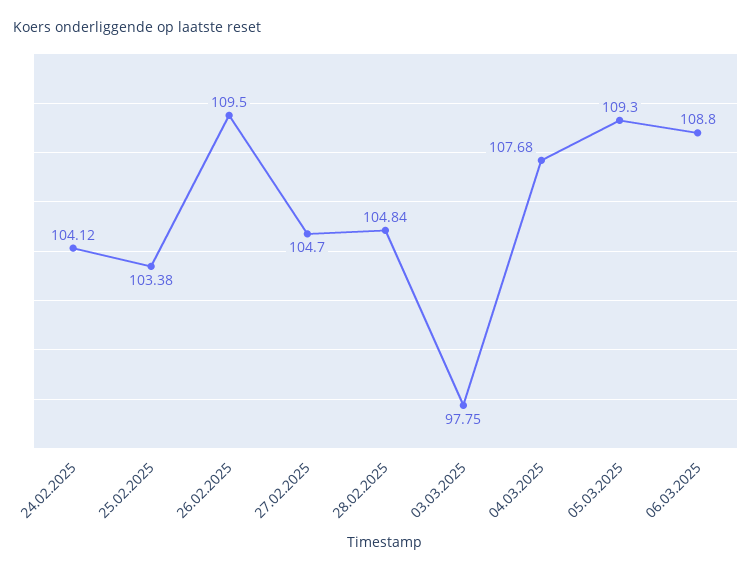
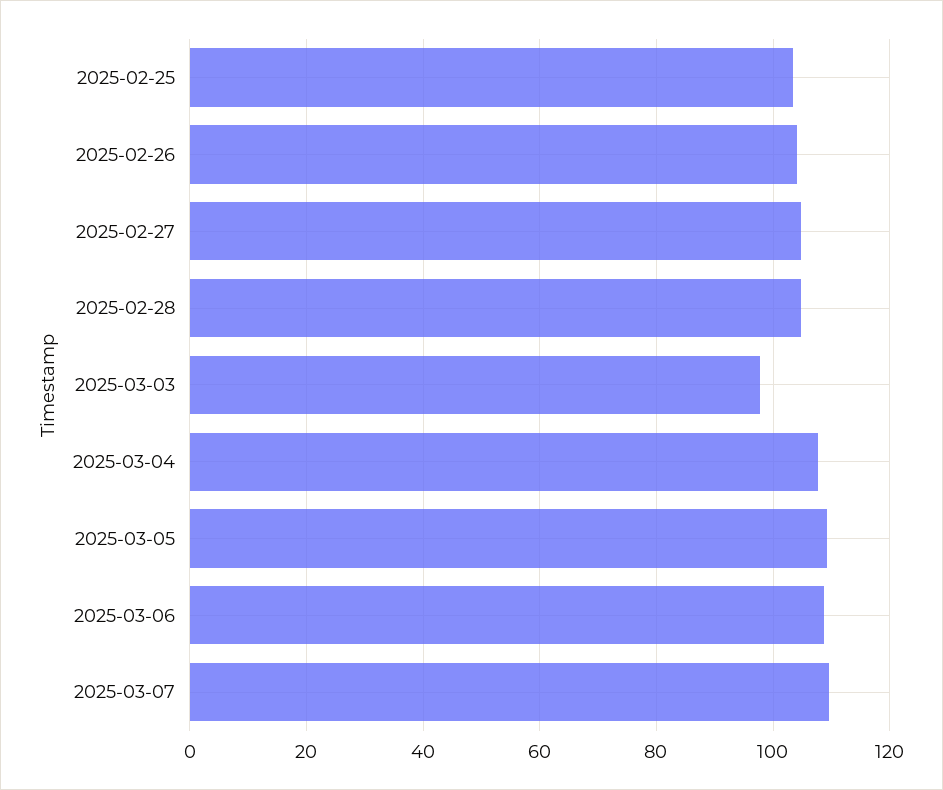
24.02.2025: 104.12 -> none
26.02.2025: 109.5 -> 104
2025-03-07: none -> 110

